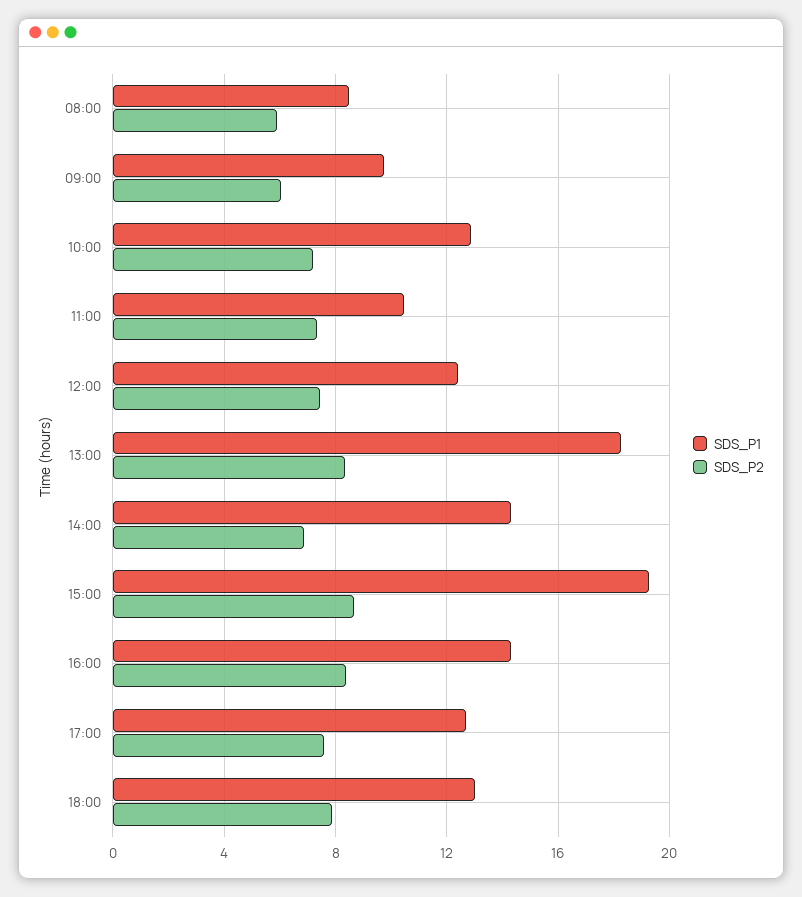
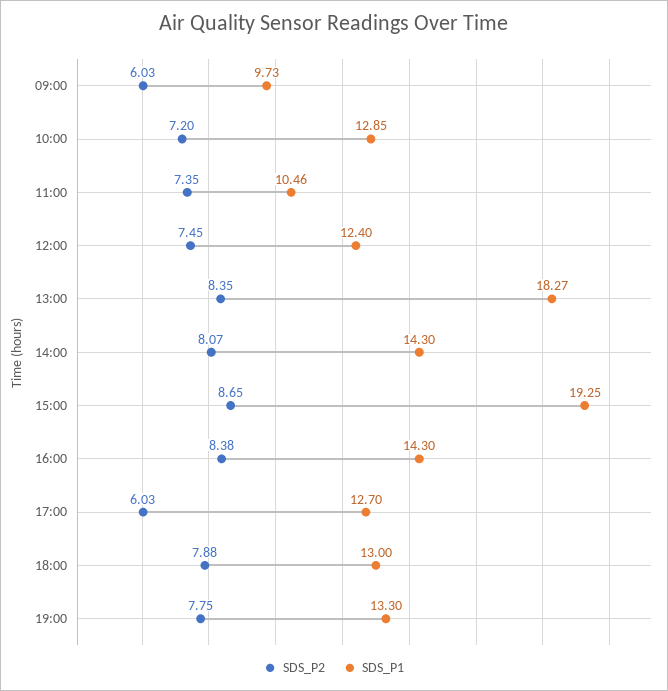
SDS_P1, 08:00: 8.5 -> none
SDS_P2, 08:00: 6 -> none
SDS_P2, 14:00: 7 -> 8.07
SDS_P2, 17:00: 7.5 -> 6.03
SDS_P2, 19:00: none -> 7.75
SDS_P1, 19:00: none -> 13.3

